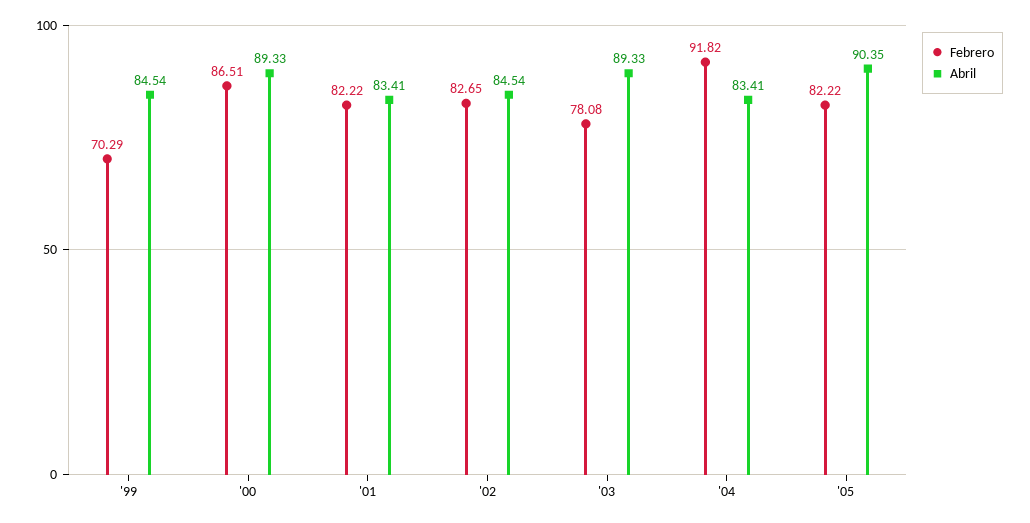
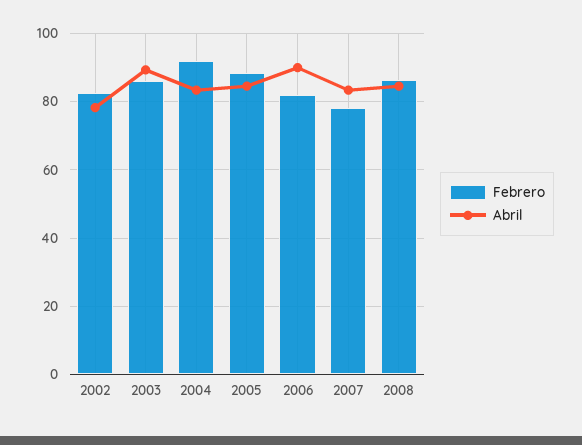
Febrero, '99: 70.29 -> none
Abril, '99: 84.54 -> none
Febrero, '00: 86.51 -> none
Abril, '00: 89.33 -> none
Febrero, '01: 82.22 -> none
Abril, '01: 83.41 -> none
Abril, '02: 84.54 -> 78
Febrero, '03: 78.08 -> 86
Febrero, '05: 82.22 -> 88
Abril, '05: 90.35 -> 84
Febrero, 2006: none -> 82
Abril, 2006: none -> 90
Febrero, 2007: none -> 78
Abril, 2007: none -> 84
Febrero, 2008: none -> 86
Abril, 2008: none -> 84

